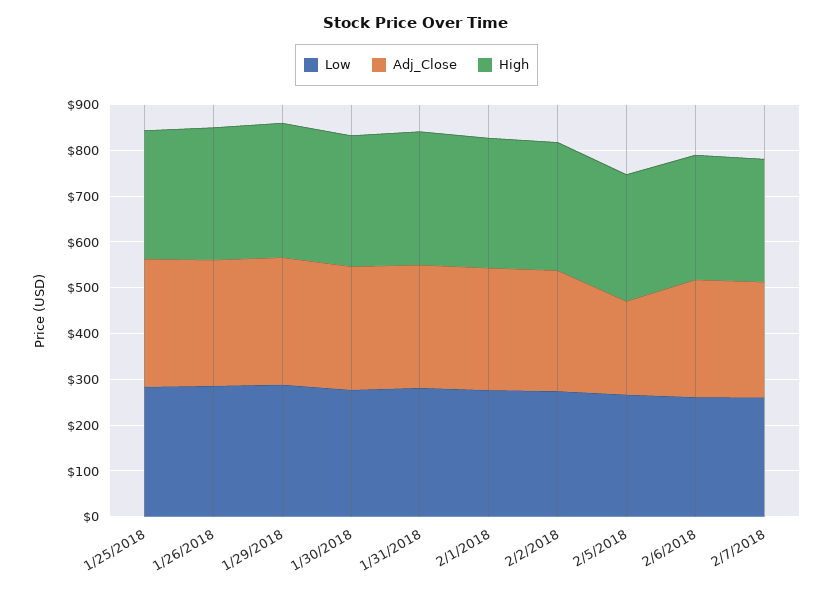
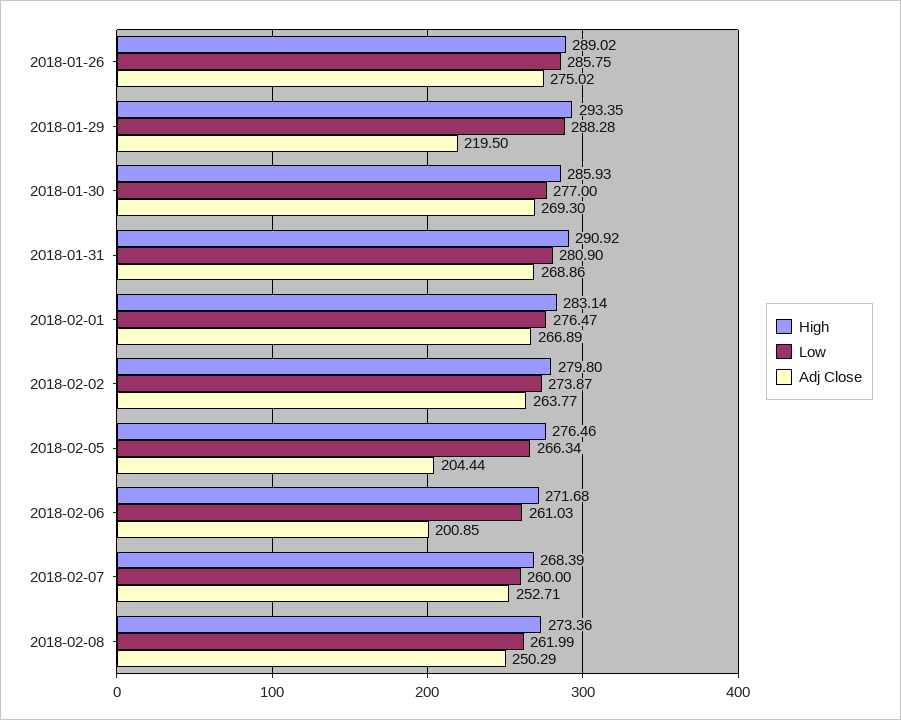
Low, 1/25/2018: 280 -> none
Adj_Close, 1/25/2018: 280 -> none
High, 1/25/2018: 280 -> none
Adj_Close, 1/29/2018: 280 -> 219.5
Adj_Close, 2/6/2018: 260 -> 200.85
High, 2018-02-08: none -> 273.36
Low, 2018-02-08: none -> 261.99
Adj_Close, 2018-02-08: none -> 250.29

